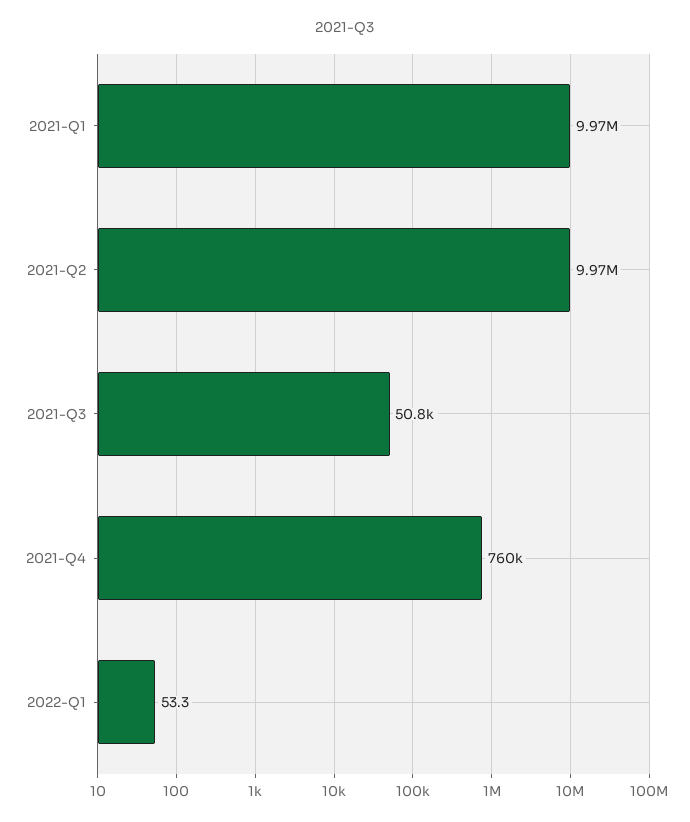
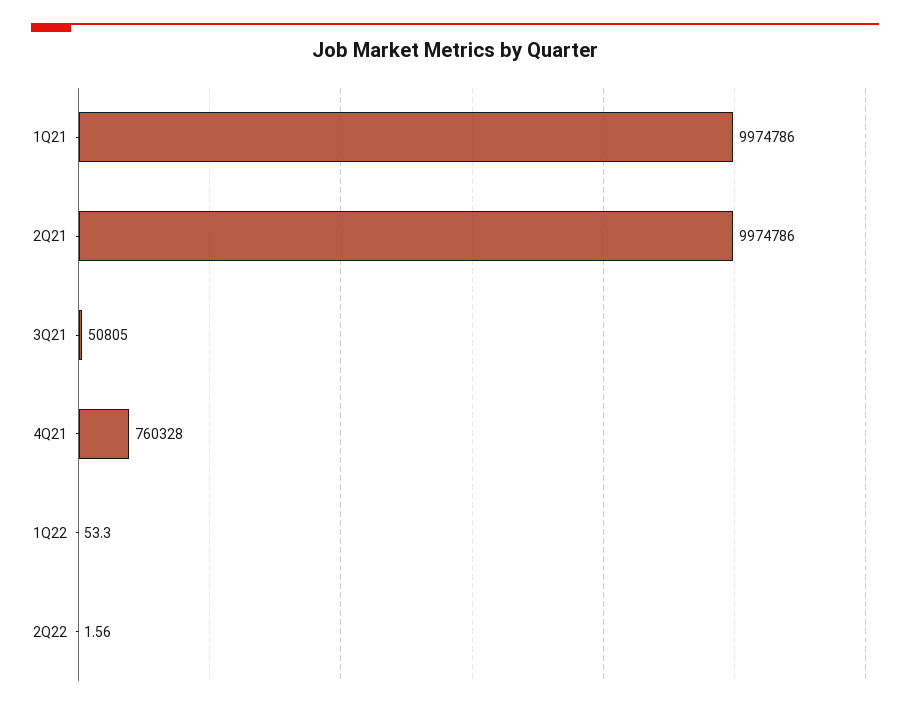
2Q22: none -> 1.56

